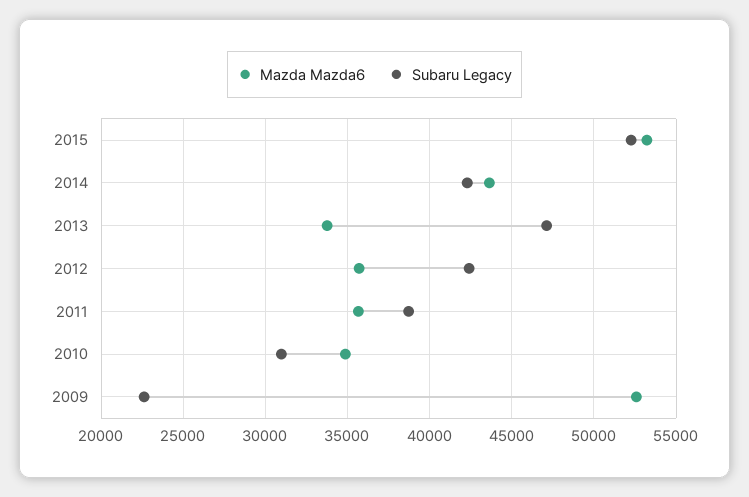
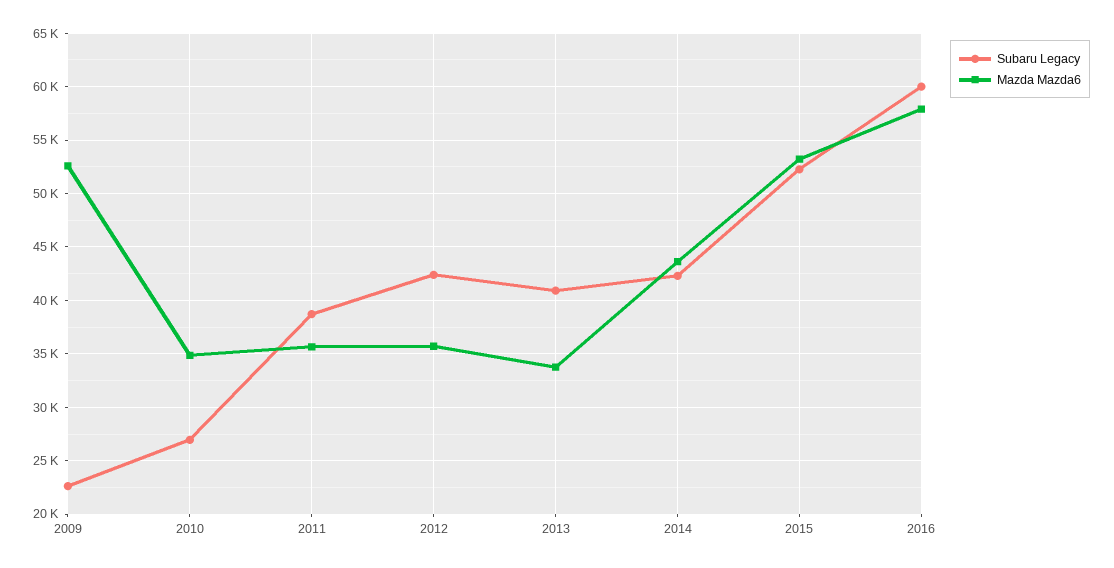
Subaru Legacy, 2013: 47000 -> 41000
Subaru Legacy, 2010: 31000 -> 27000
Subaru Legacy, 2016: none -> 60000
Mazda Mazda6, 2016: none -> 58000

